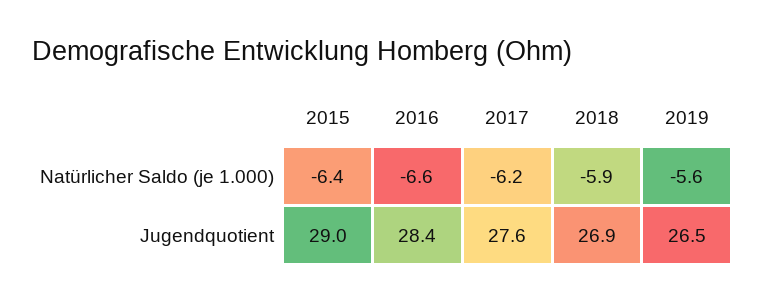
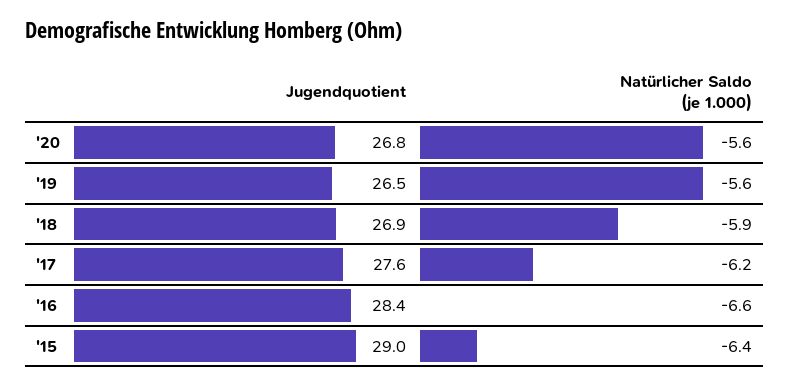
'20, Jugendquotient: none -> 26.8
'20, Natürlicher Saldo (je 1.000): none -> -5.6

